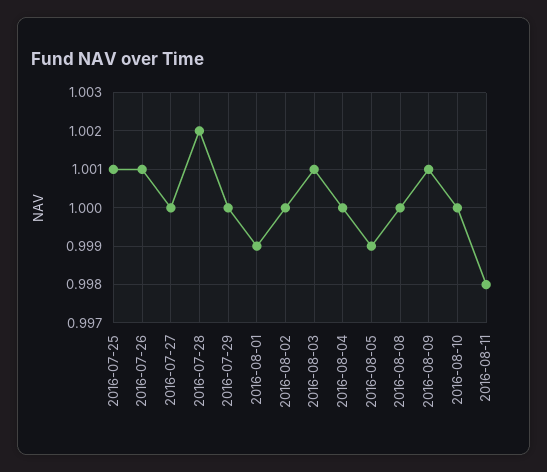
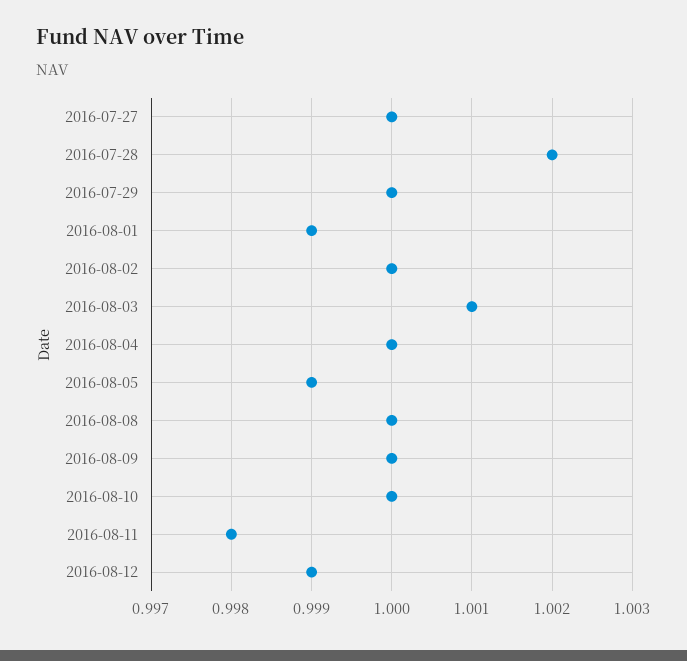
2016-07-25: 1.001 -> none
2016-07-26: 1.001 -> none
2016-08-09: 1.001 -> 1
2016-08-12: none -> 0.999

